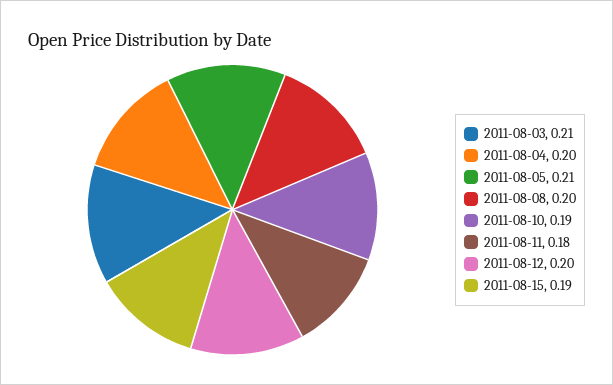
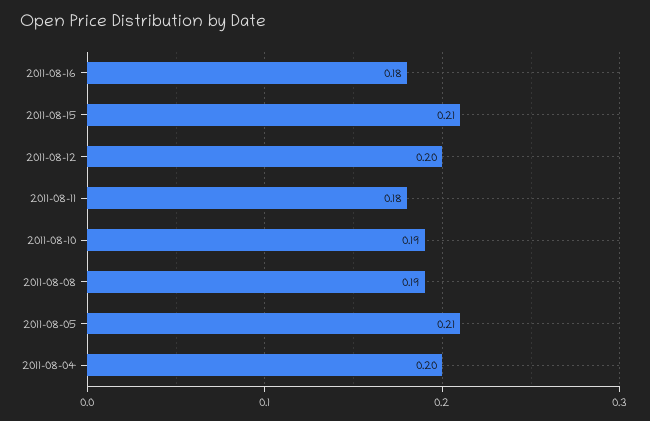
2011-08-03: 0.21 -> none
2011-08-08: 0.2 -> 0.19
2011-08-15: 0.19 -> 0.21
2011-08-16: none -> 0.18

